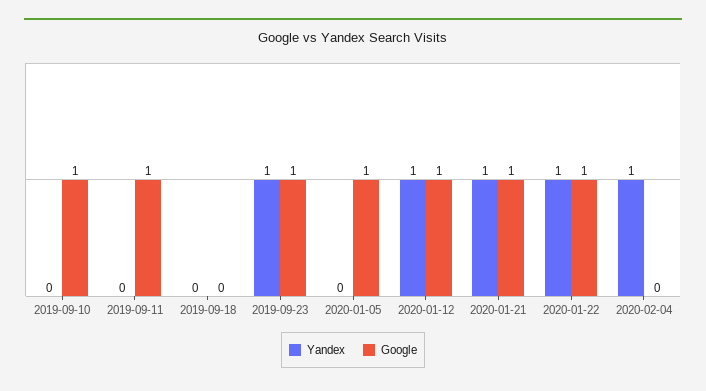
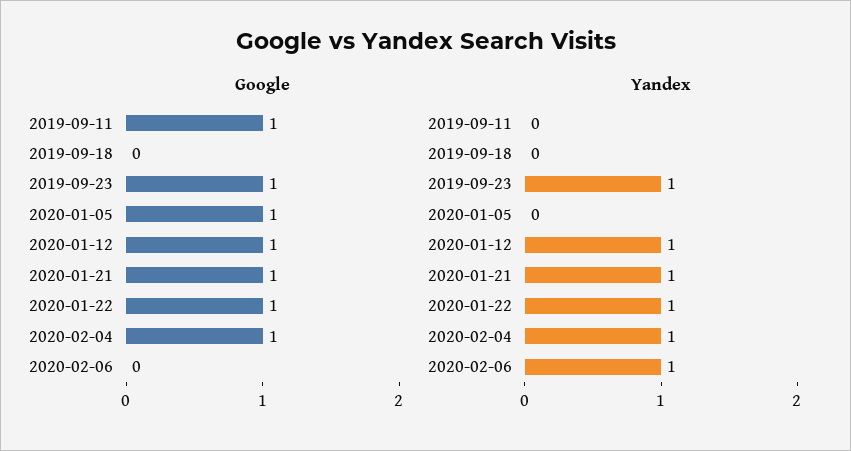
Yandex, 2019-09-10: 0 -> none
Google, 2019-09-10: 1 -> none
Google, 2020-02-04: 0 -> 1
Google, 2020-02-06: none -> 0
Yandex, 2020-02-06: none -> 1

